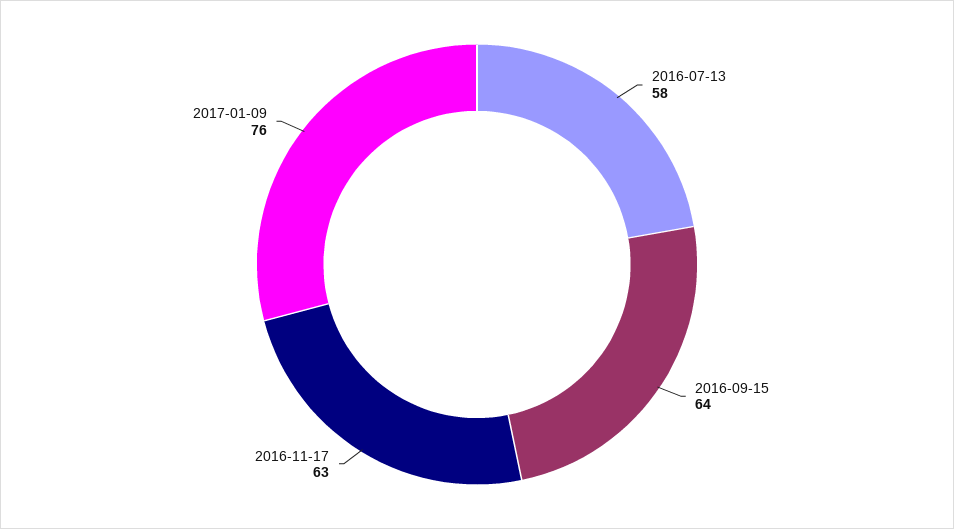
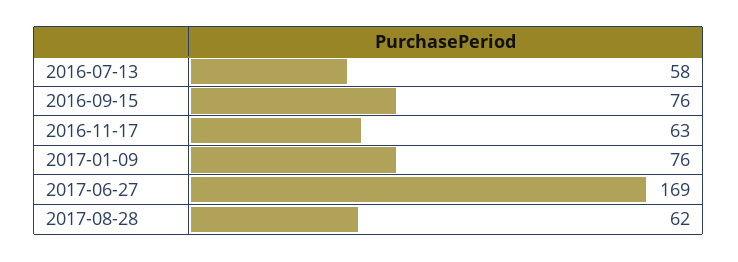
2016-09-15: 64 -> 76
2017-06-27: none -> 169
2017-08-28: none -> 62

